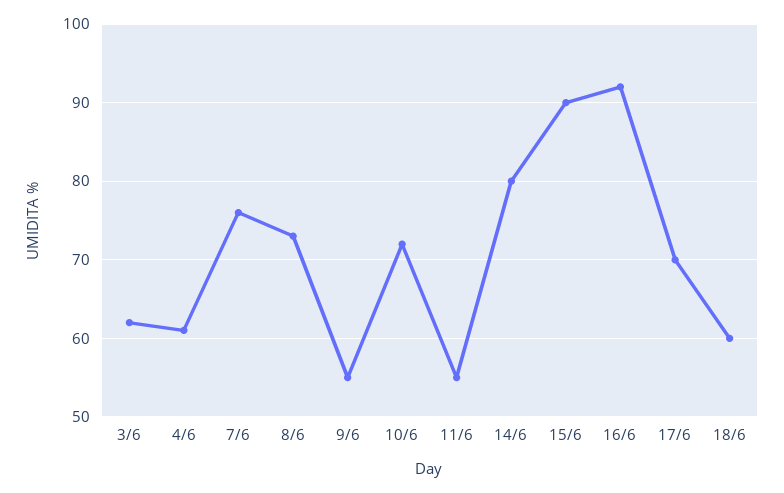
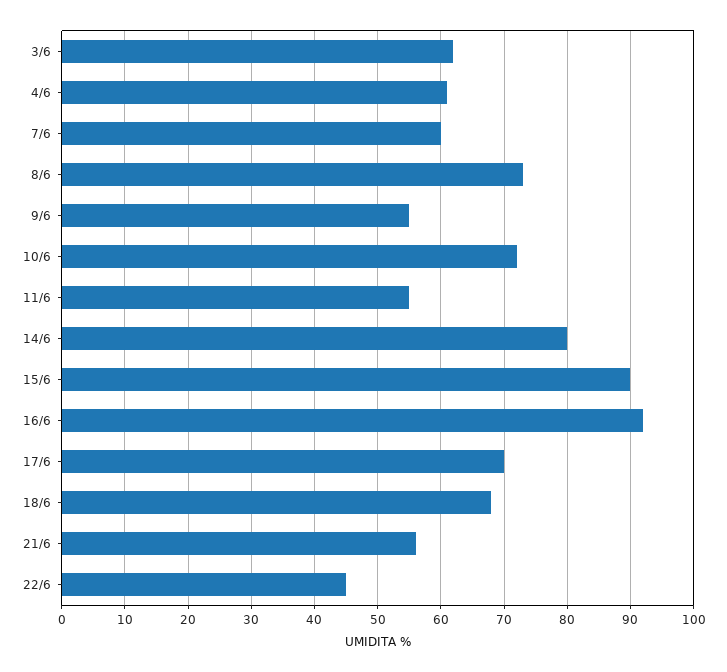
7/6: 76 -> 60
18/6: 60 -> 68
21/6: none -> 56
22/6: none -> 45

